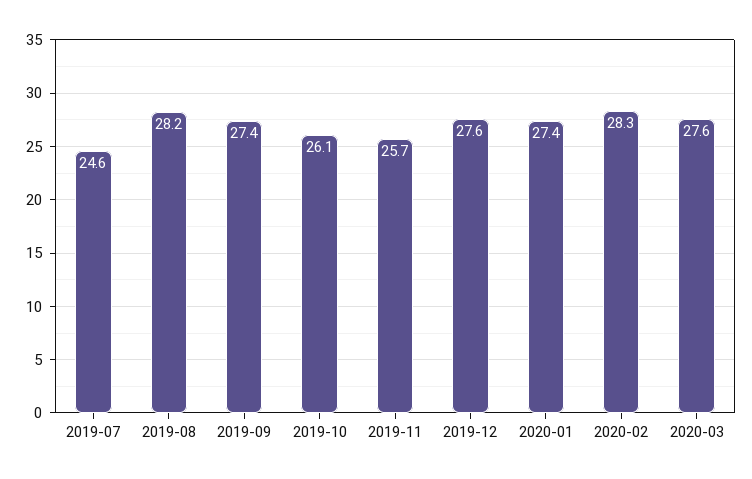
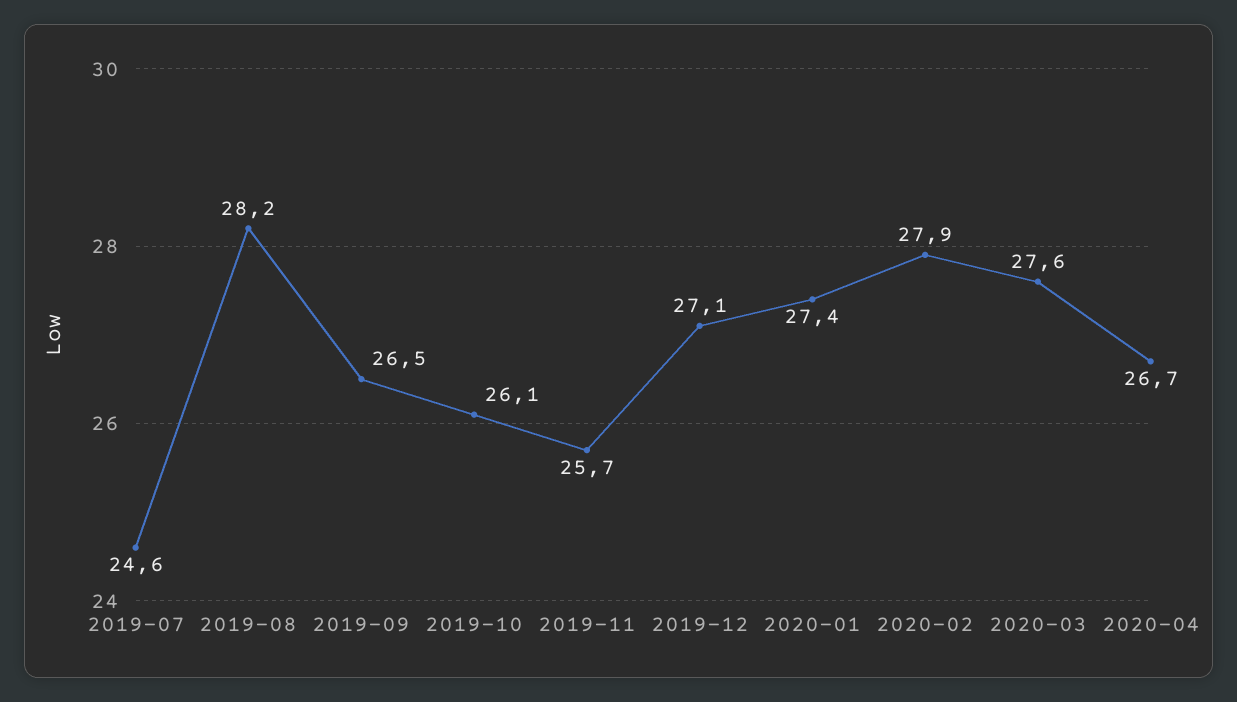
2019-09: 27.4 -> 26.5
2019-12: 27.6 -> 27.1
2020-02: 28.3 -> 27.9
2020-04: none -> 26.7

